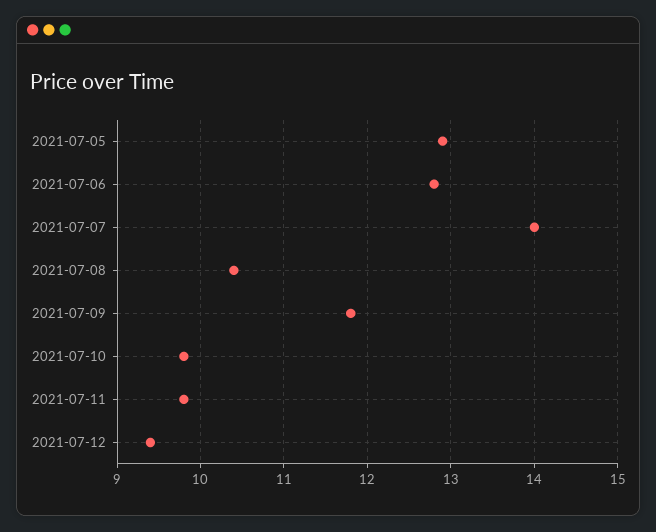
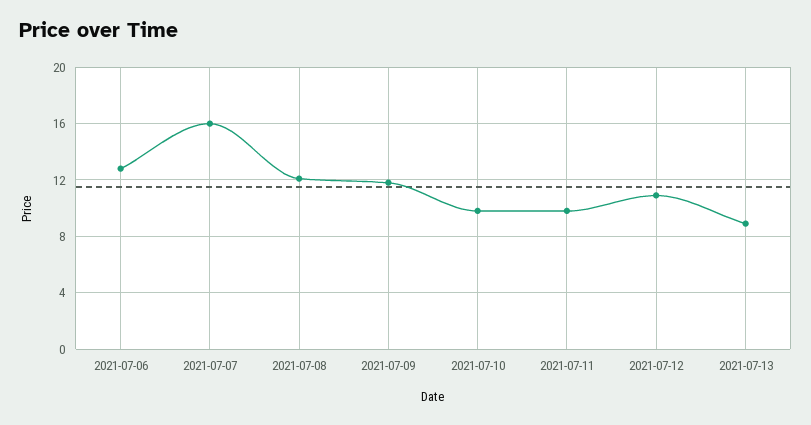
2021-07-05: 12.9 -> none
2021-07-07: 14 -> 16
2021-07-08: 10.4 -> 12
2021-07-12: 9.4 -> 11
2021-07-13: none -> 9

